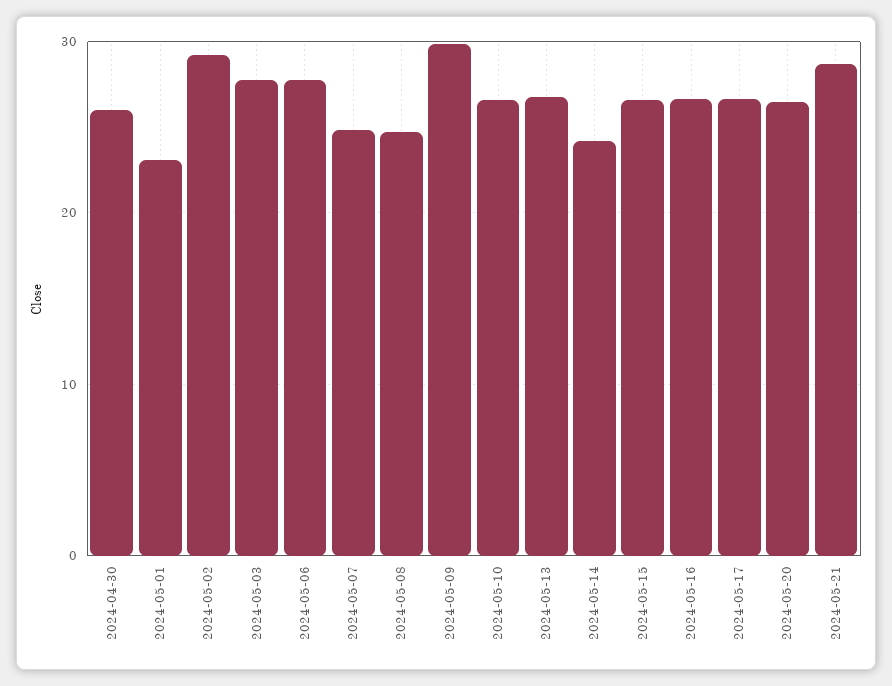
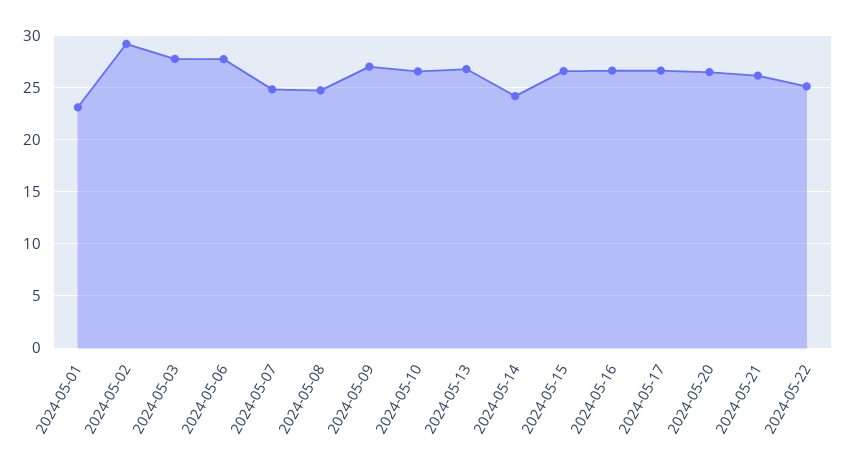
2024-04-30: 26 -> none
2024-05-09: 30 -> 27
2024-05-21: 29 -> 26
2024-05-22: none -> 25

